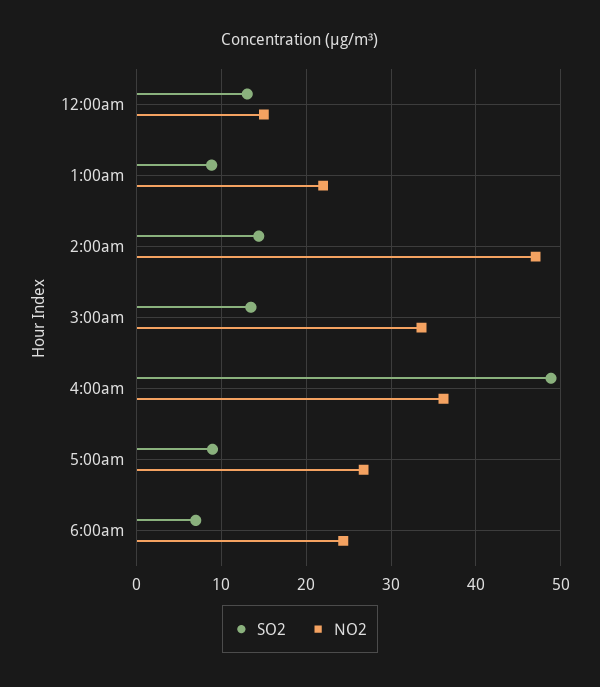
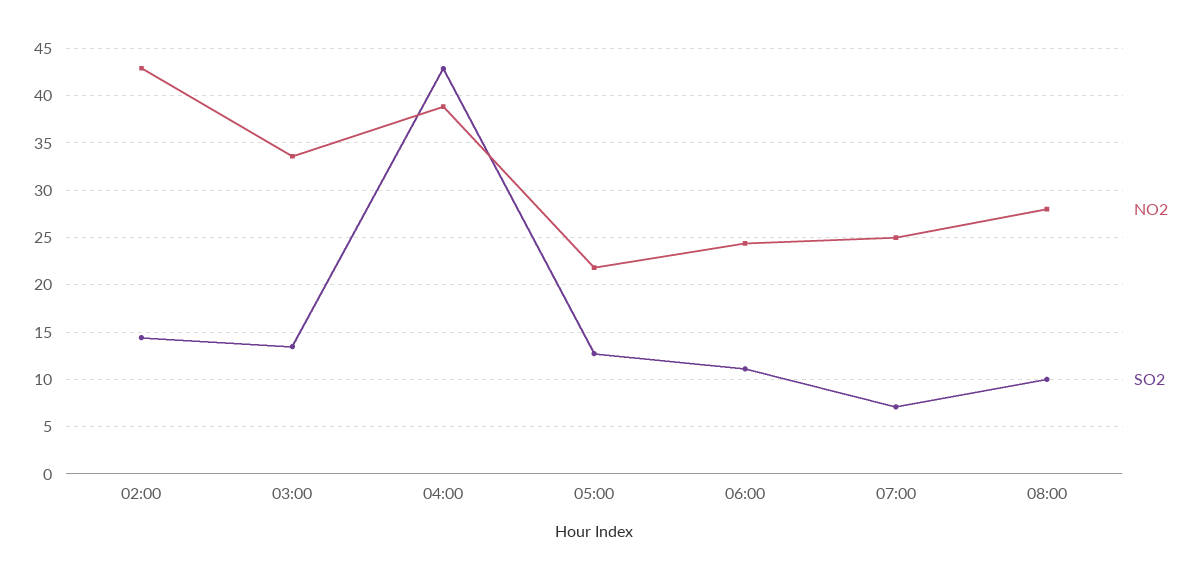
SO2, 12:00am: 13 -> none
NO2, 12:00am: 15 -> none
SO2, 1:00am: 9 -> none
NO2, 1:00am: 22 -> none
NO2, 2:00am: 47 -> 43
SO2, 4:00am: 49 -> 43
NO2, 4:00am: 36 -> 39
SO2, 5:00am: 9 -> 13
NO2, 5:00am: 27 -> 22
SO2, 6:00am: 7 -> 11
NO2, 07:00: none -> 25
SO2, 07:00: none -> 7
NO2, 08:00: none -> 28
SO2, 08:00: none -> 10

